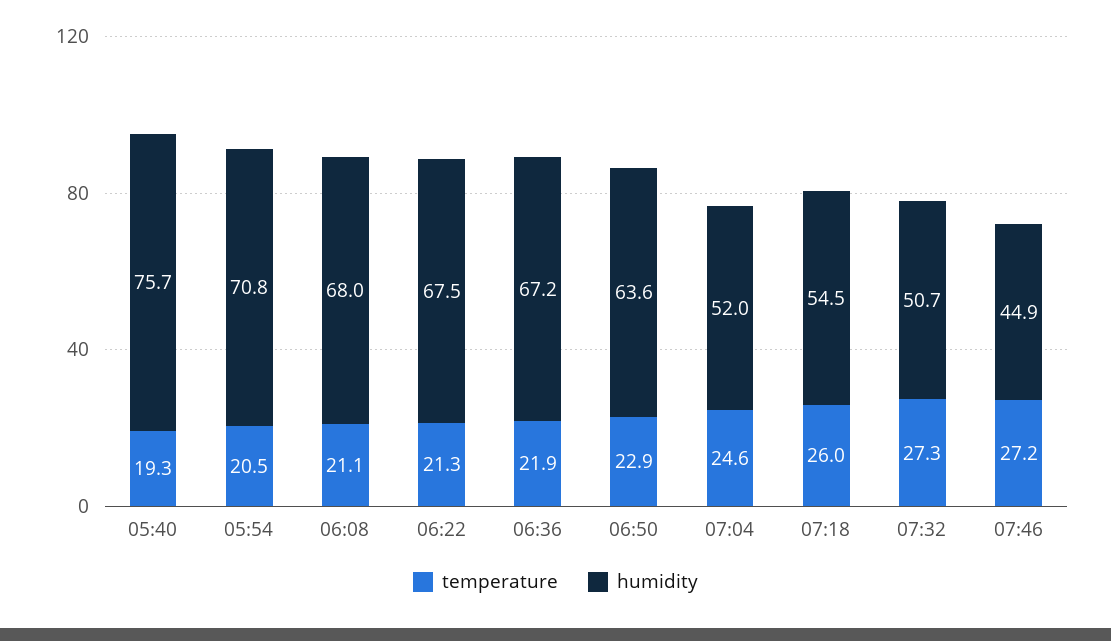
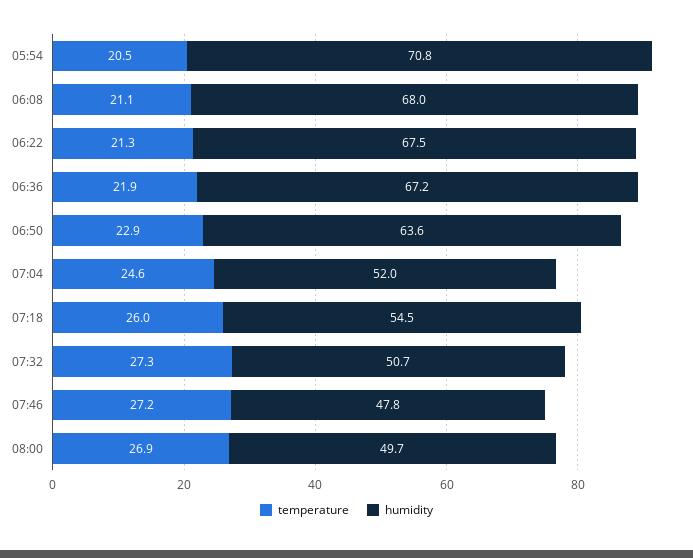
temperature, 05:40: 19.3 -> none
humidity, 05:40: 75.7 -> none
humidity, 07:46: 44.9 -> 47.8
temperature, 08:00: none -> 26.9
humidity, 08:00: none -> 49.7

